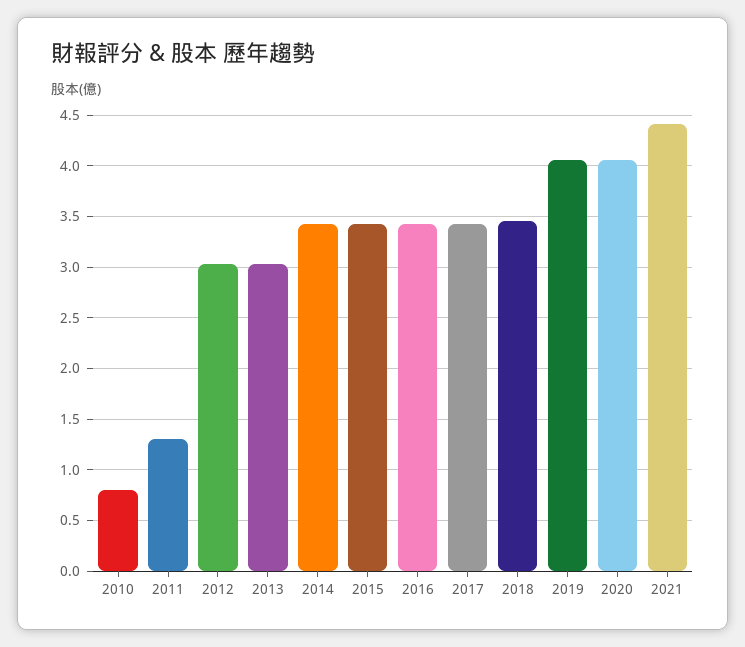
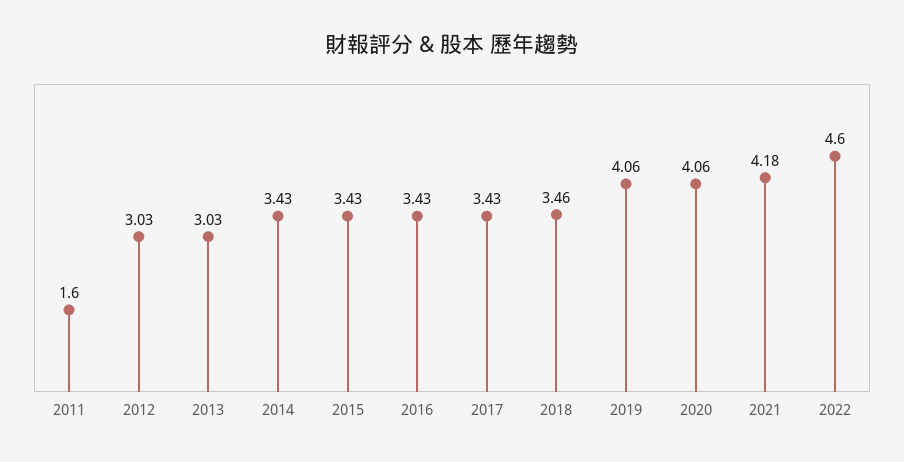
2010: 0.8 -> none
2011: 1.3 -> 1.6
2021: 4.4 -> 4.18
2022: none -> 4.6

